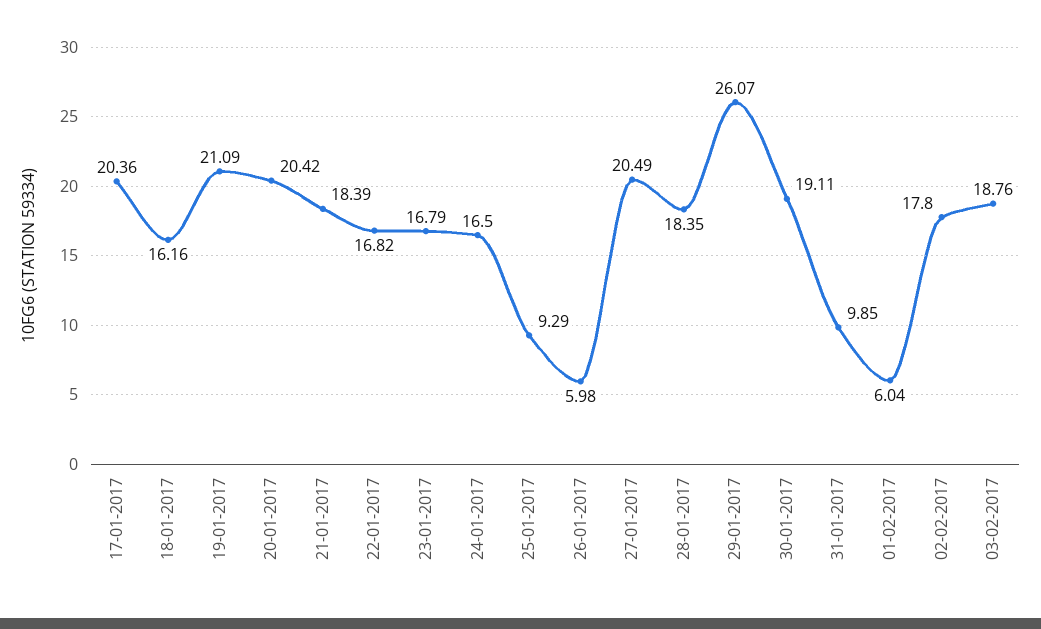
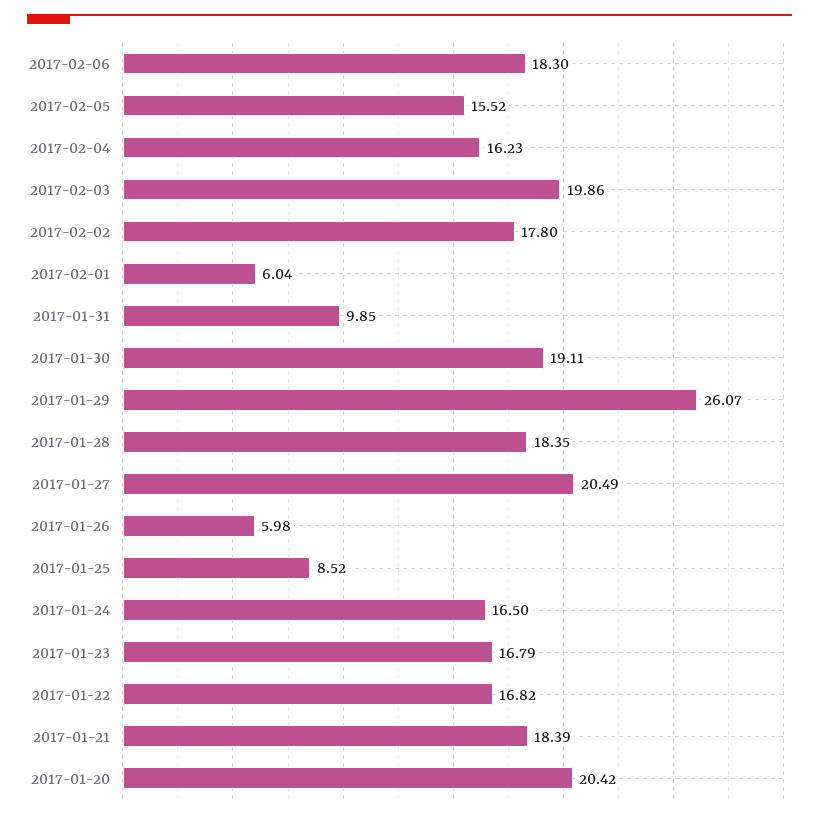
17-01-2017: 20.36 -> none
18-01-2017: 16.16 -> none
19-01-2017: 21.09 -> none
25-01-2017: 9.29 -> 8.52
03-02-2017: 18.76 -> 19.86
2017-02-06: none -> 18.3
2017-02-05: none -> 15.52
2017-02-04: none -> 16.23

